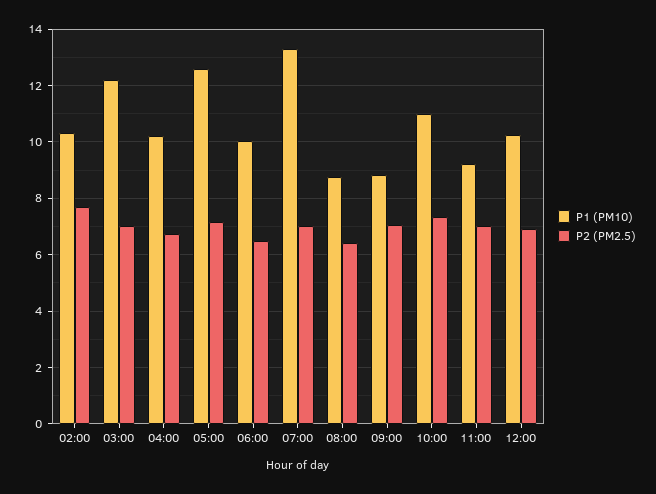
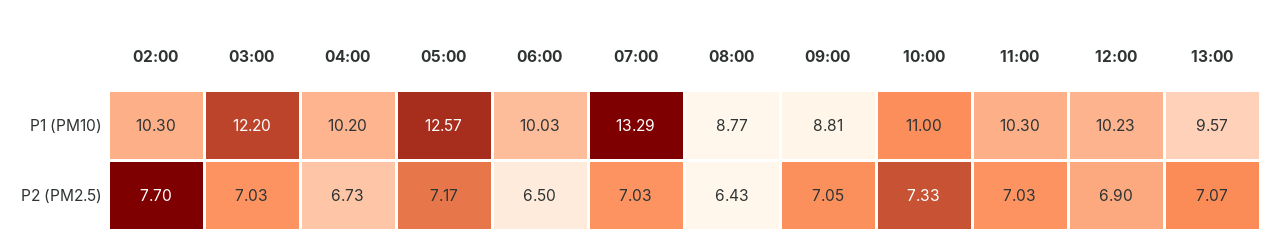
P1 (PM10), 11:00: 9.25 -> 10.3
P1 (PM10), 13:00: none -> 9.57
P2 (PM2.5), 13:00: none -> 7.07

